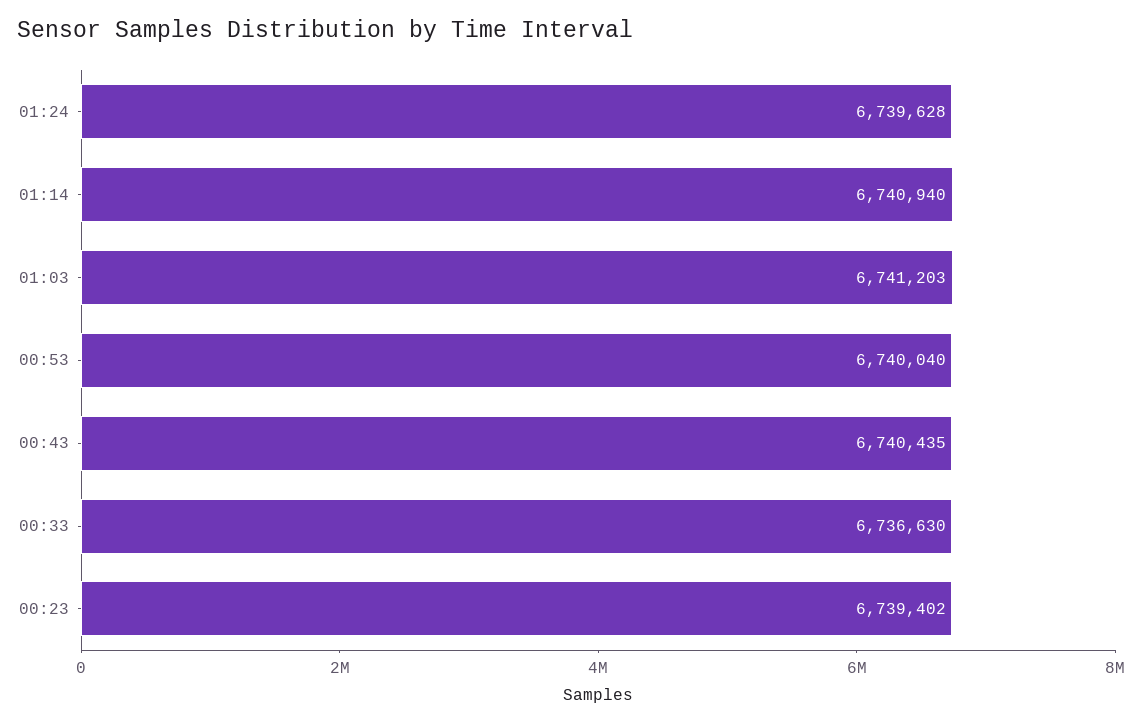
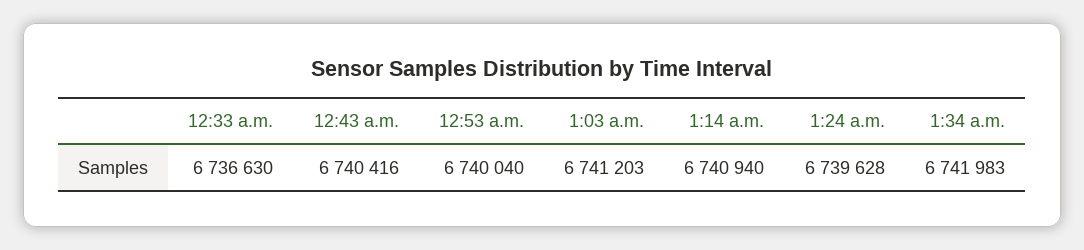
00:43: 6740435 -> 6740416
00:23: 6739402 -> none
1:34 a.m.: none -> 6741983

